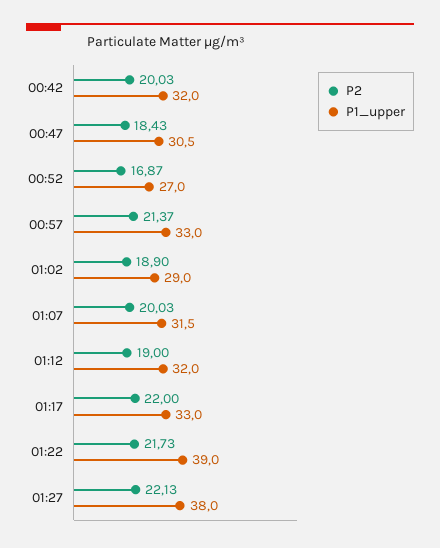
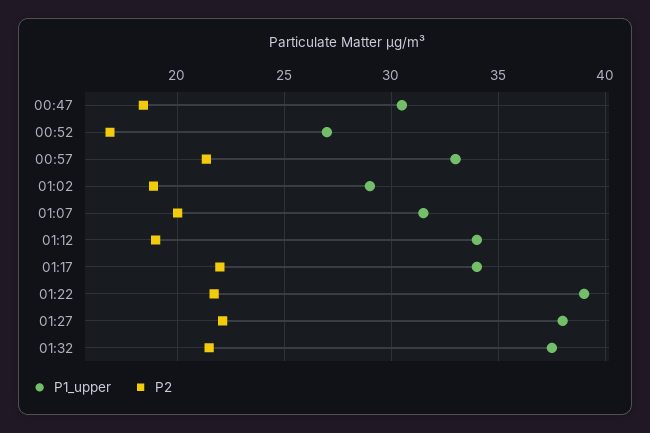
P2, 00:42: 20.03 -> none
P1_upper, 00:42: 32 -> none
P1_upper, 01:12: 32 -> 34
P1_upper, 01:17: 33 -> 34
P1_upper, 01:32: none -> 37.5
P2, 01:32: none -> 21.5

